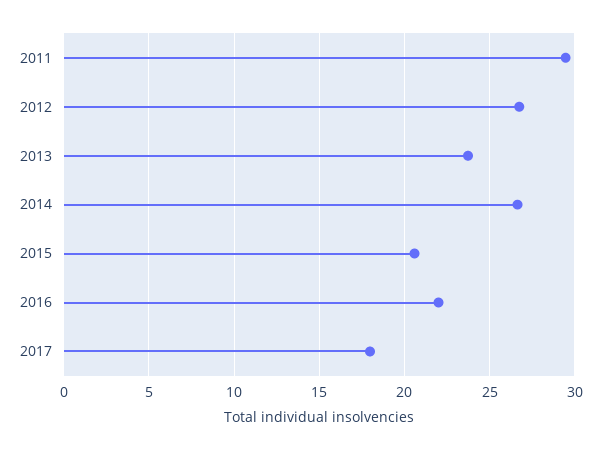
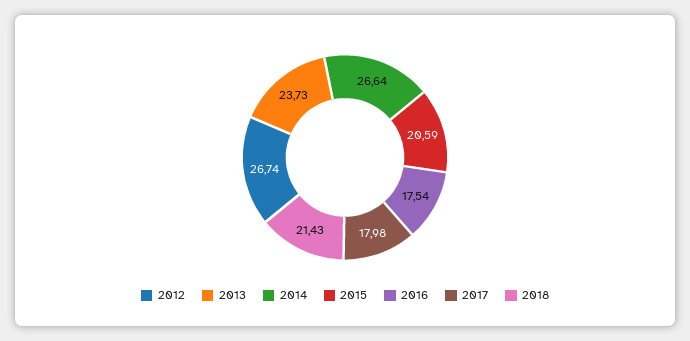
2011: 29.5 -> none
2016: 22 -> 17.54
2018: none -> 21.43

